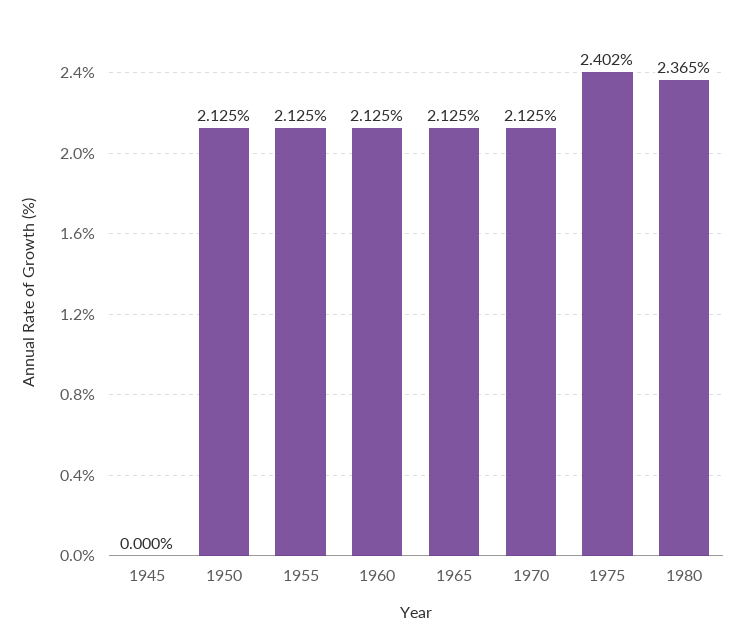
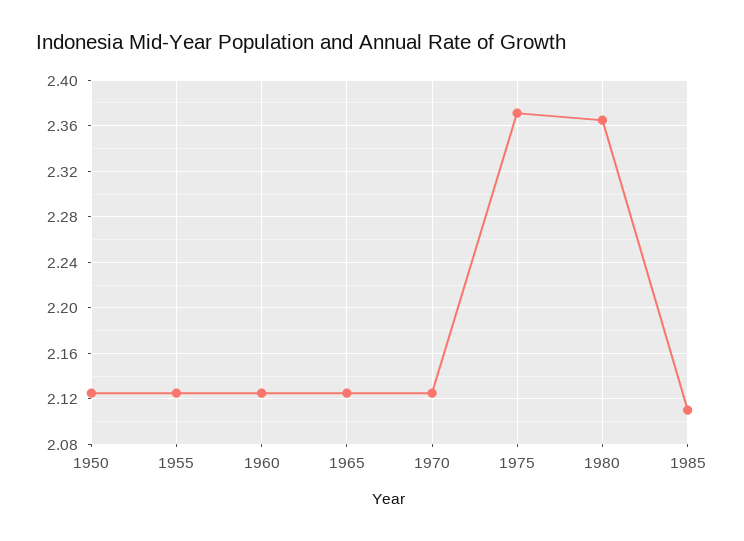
1945: 0 -> none
1975: 2.402 -> 2.37
1985: none -> 2.11

